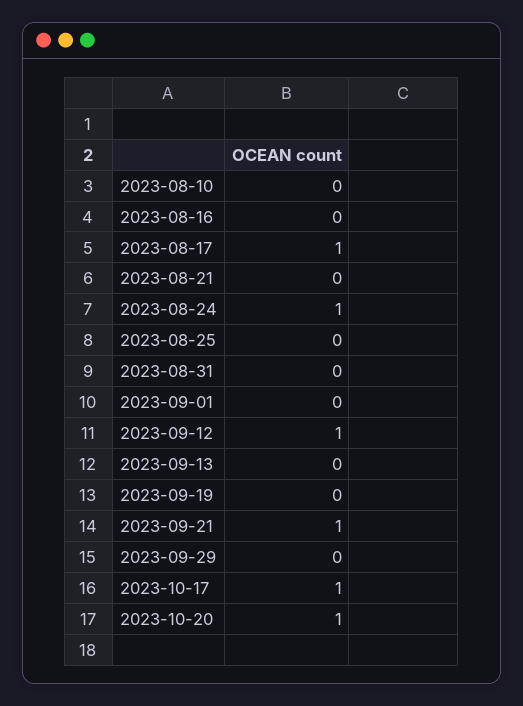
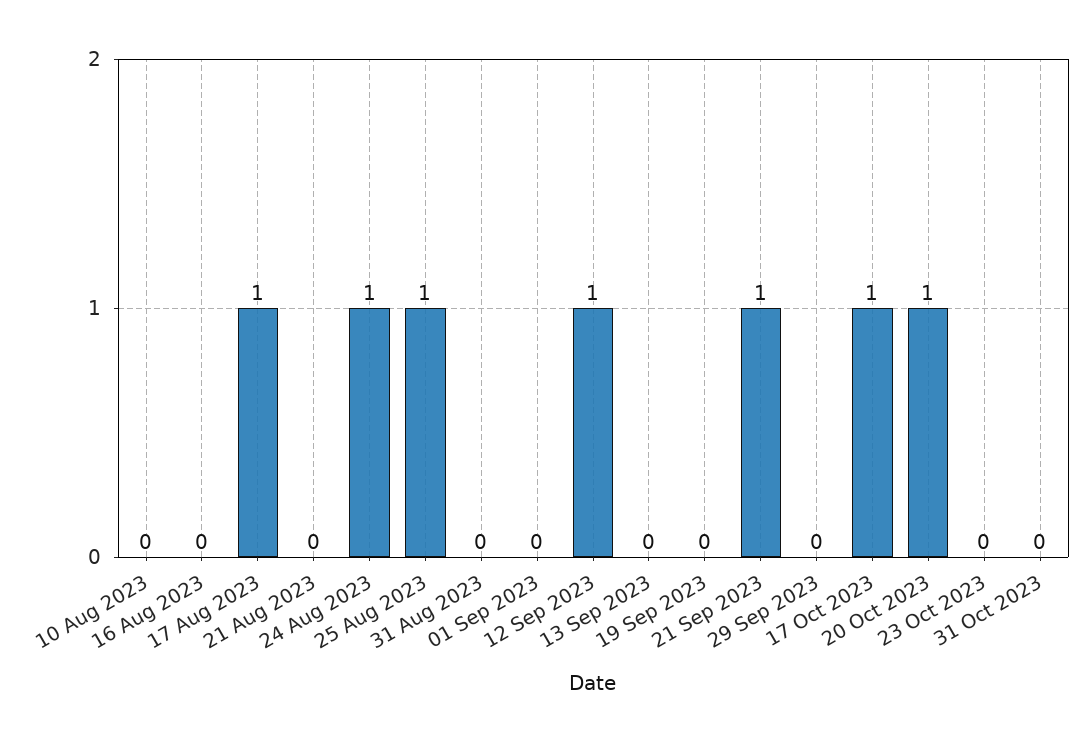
2023-08-25: 0 -> 1
23 Oct 2023: none -> 0
31 Oct 2023: none -> 0

